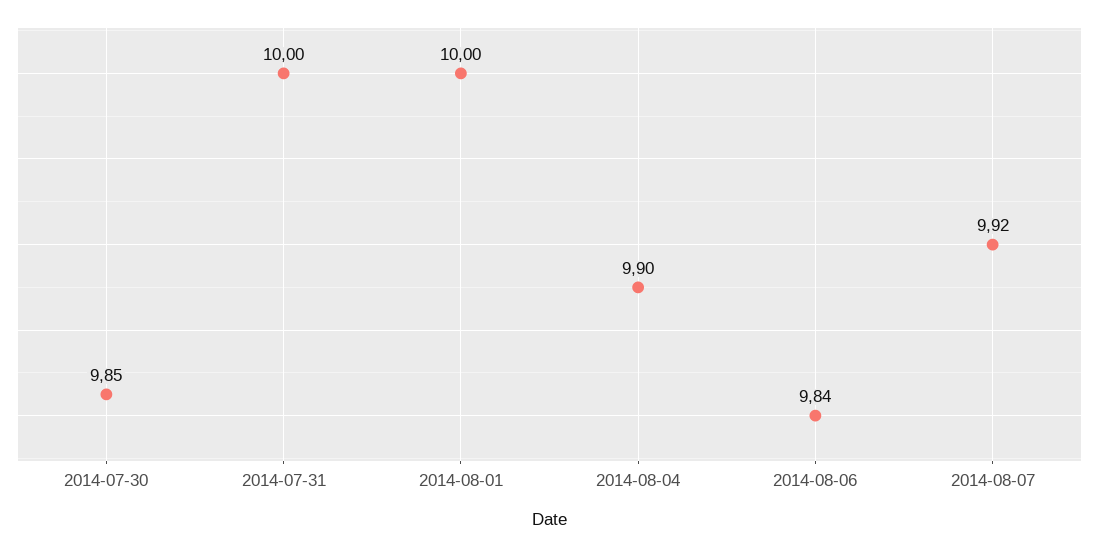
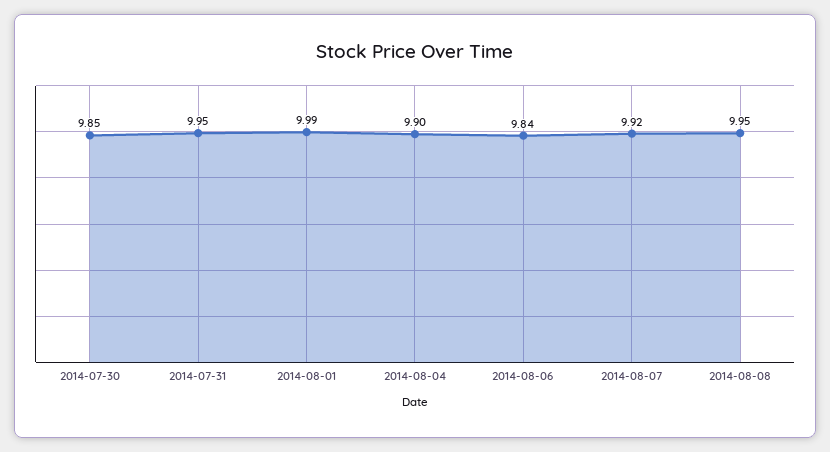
2014-07-31: 10 -> 9.95
2014-08-01: 10 -> 9.99
2014-08-08: none -> 9.95

